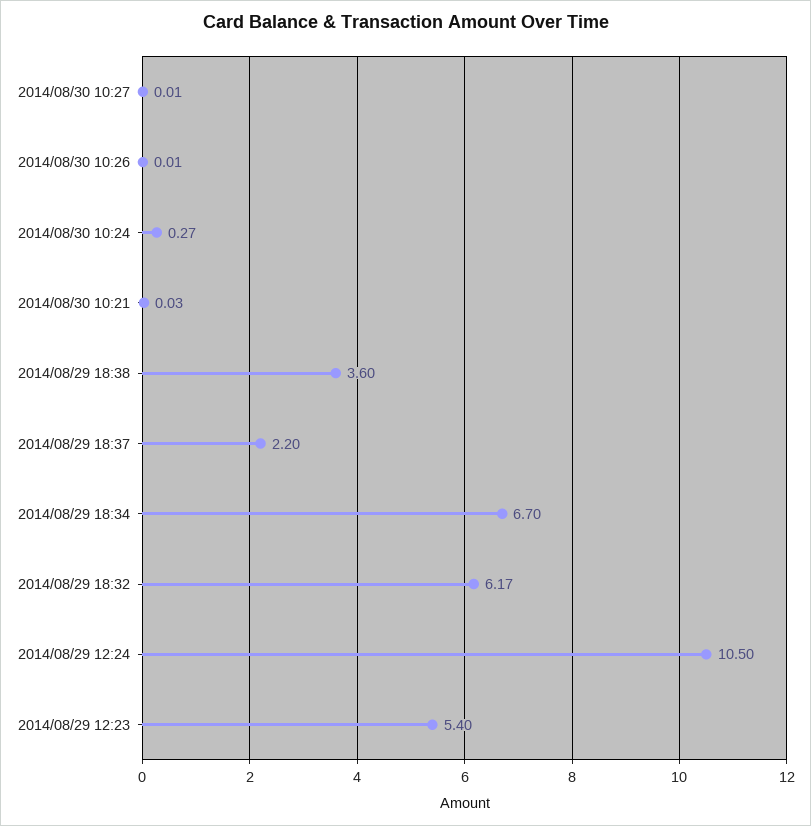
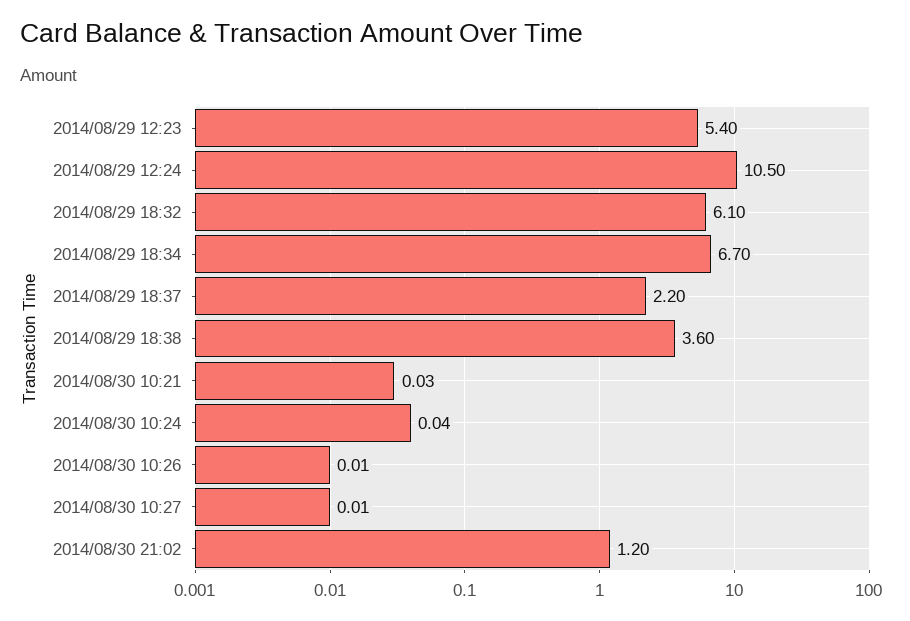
2014/08/30 10:24: 0.27 -> 0.04
2014/08/29 18:32: 6.17 -> 6.1
2014/08/30 21:02: none -> 1.2

